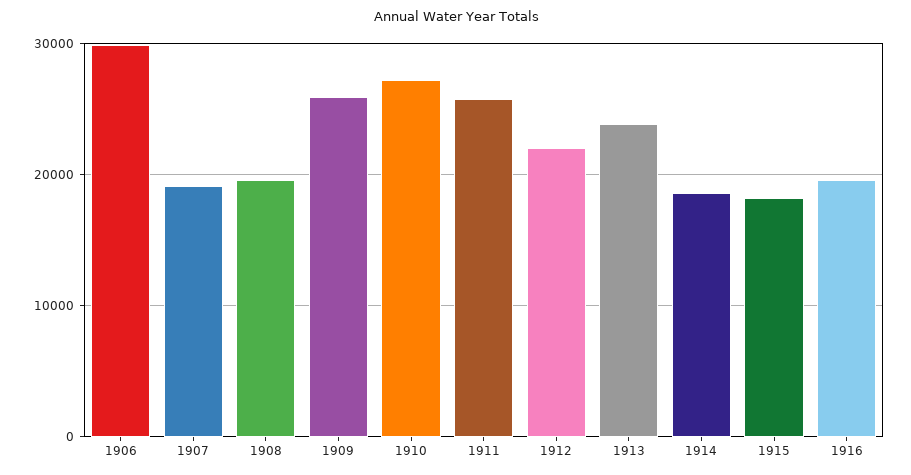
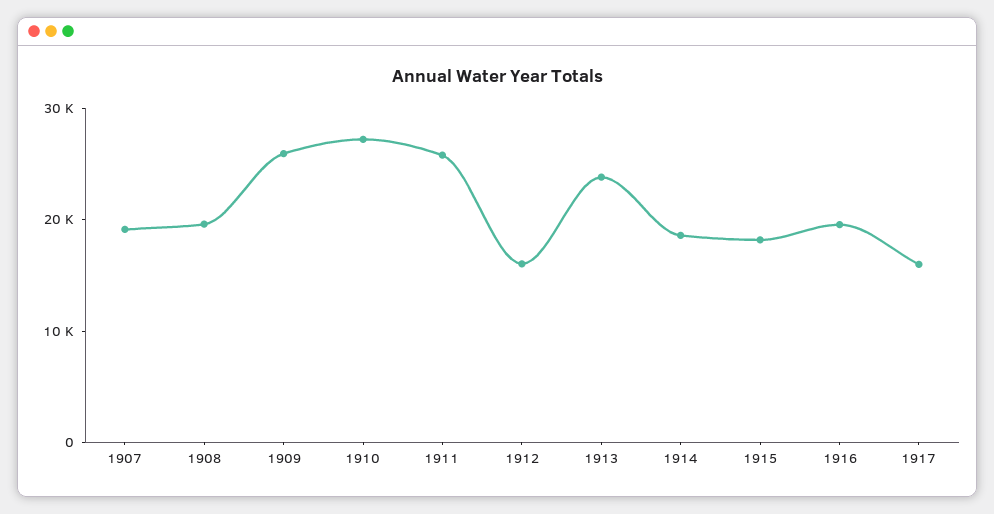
1906: 30000 -> none
1912: 22000 -> 16000
1917: none -> 16000

